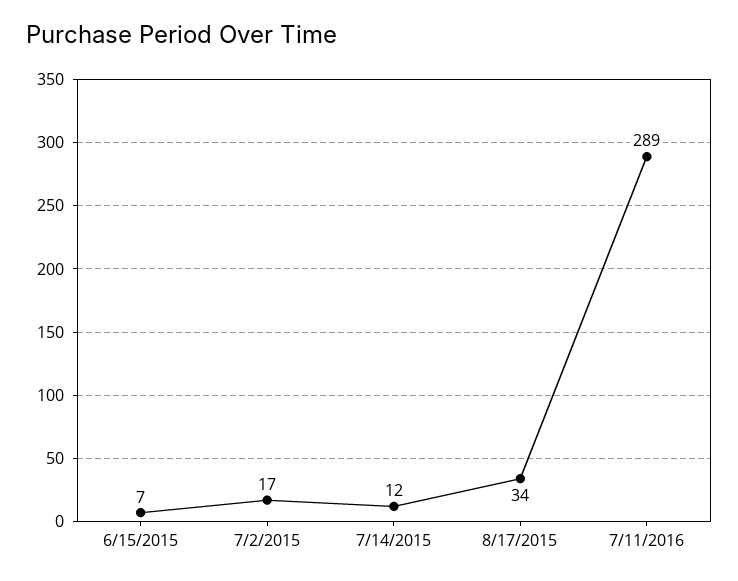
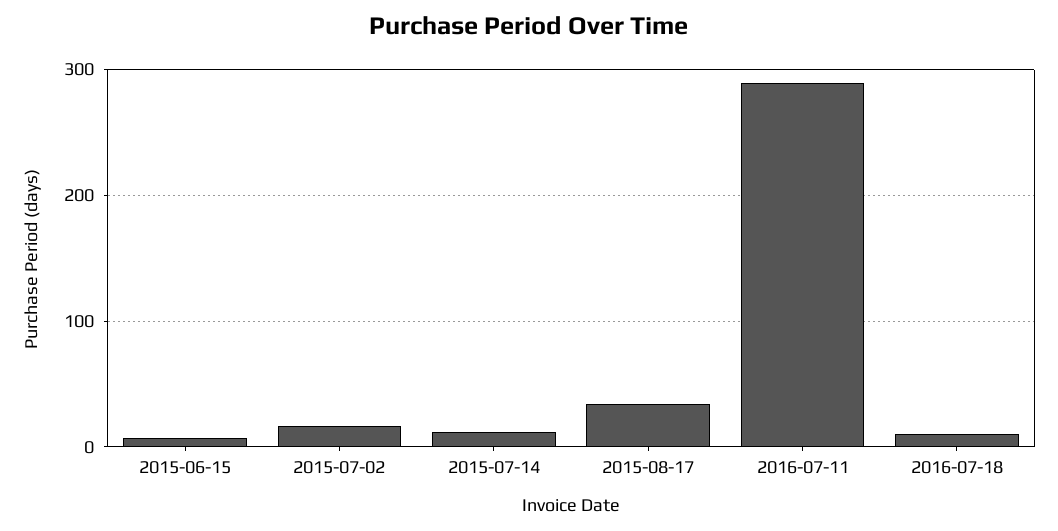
2016-07-18: none -> 10

